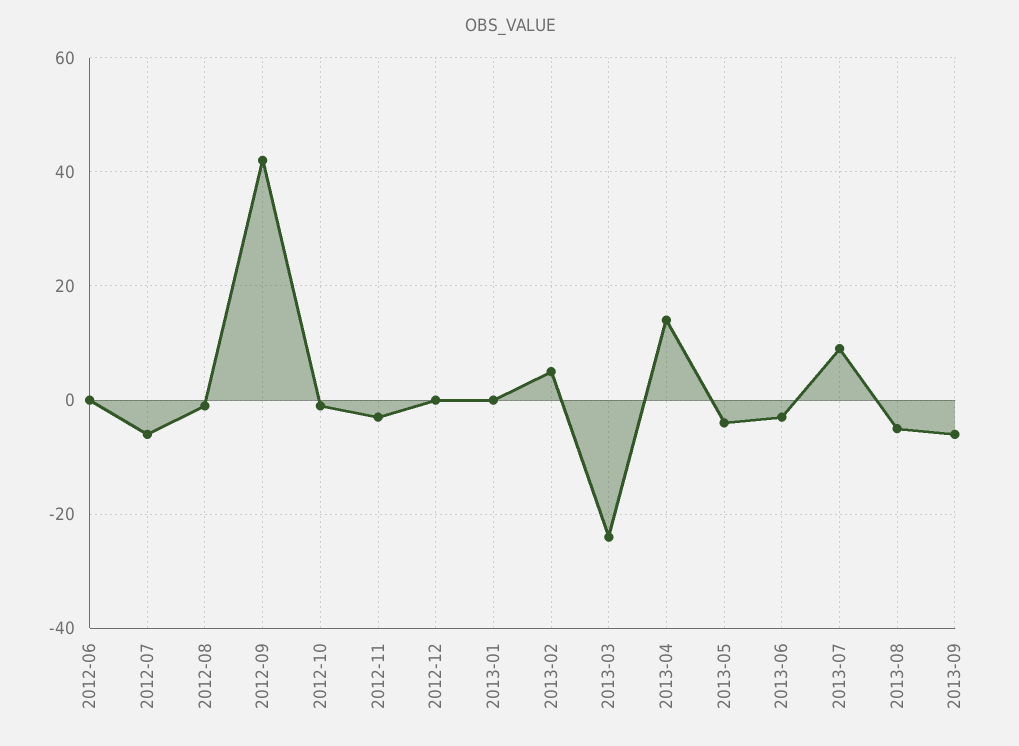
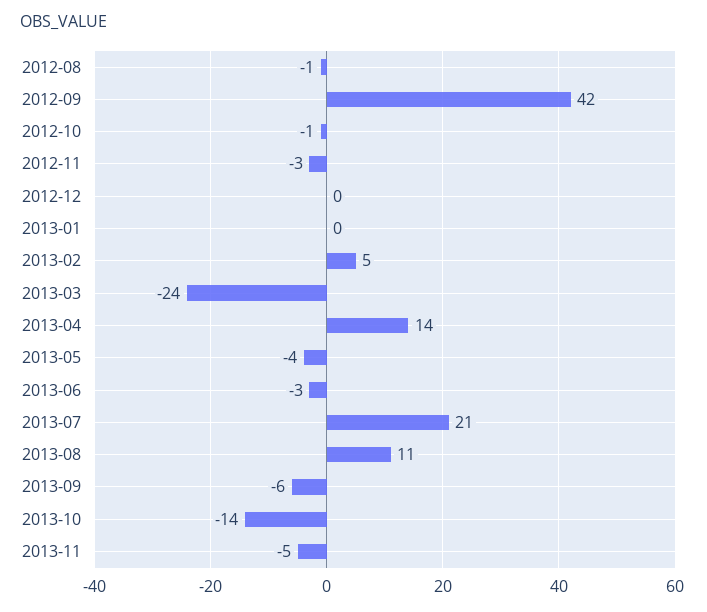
2012-06: 0 -> none
2012-07: -5 -> none
2013-07: 10 -> 21
2013-08: -5 -> 11
2013-10: none -> -14
2013-11: none -> -5

